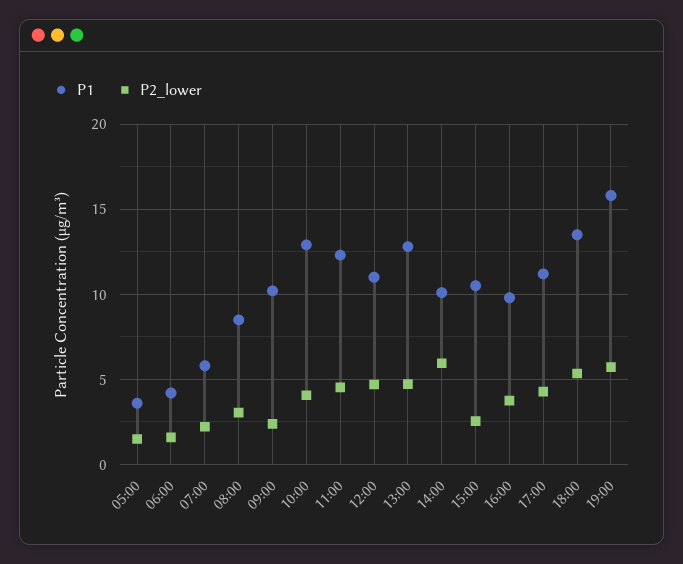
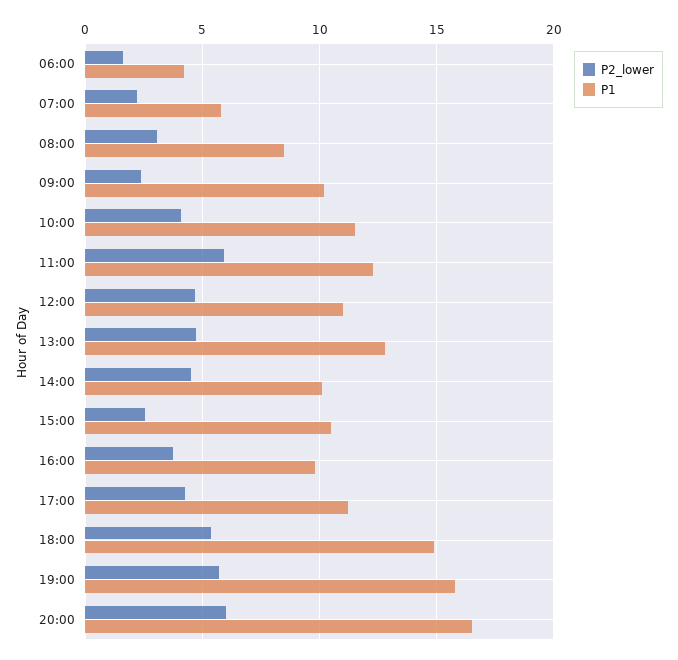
P1, 05:00: 3.5 -> none
P2_lower, 05:00: 1.5 -> none
P1, 10:00: 13 -> 11.5
P2_lower, 11:00: 4.5 -> 6
P2_lower, 14:00: 6 -> 4.5
P1, 18:00: 13.5 -> 15
P2_lower, 20:00: none -> 6
P1, 20:00: none -> 16.5

